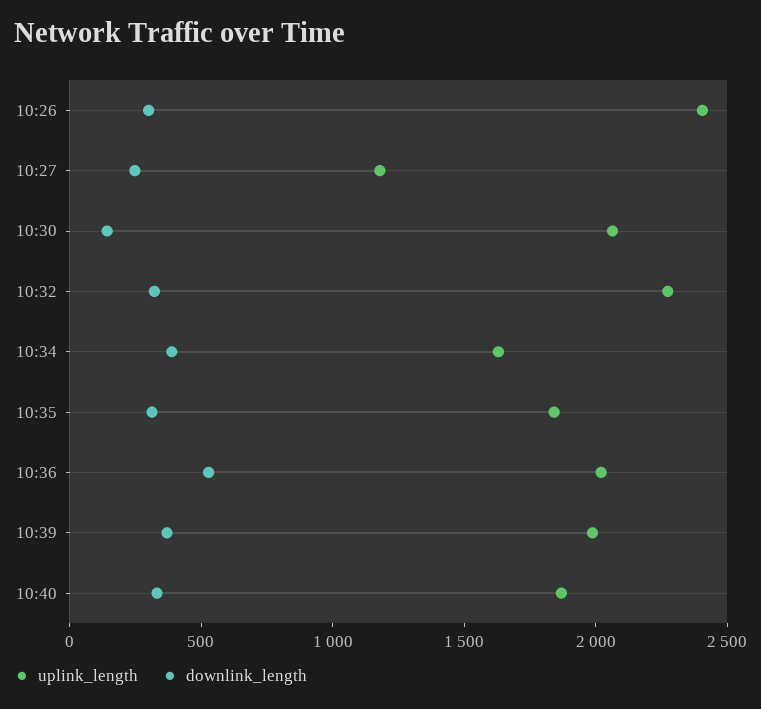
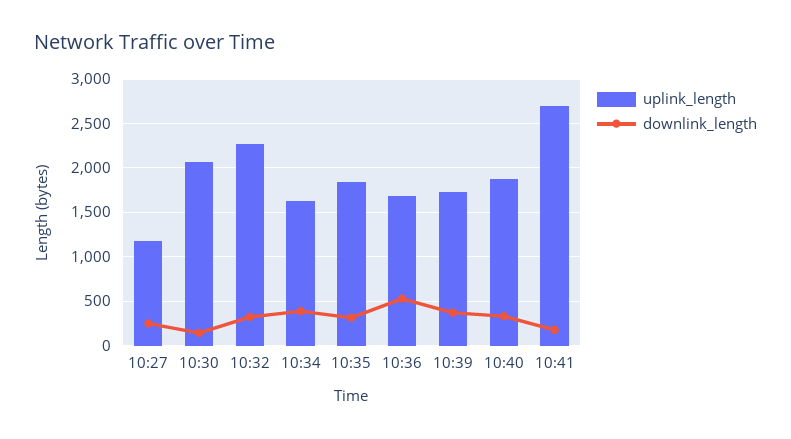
uplink_length, 10:26: 2400 -> none
downlink_length, 10:26: 300 -> none
uplink_length, 10:36: 2000 -> 1700
uplink_length, 10:39: 2000 -> 1700
uplink_length, 10:41: none -> 2700
downlink_length, 10:41: none -> 200

